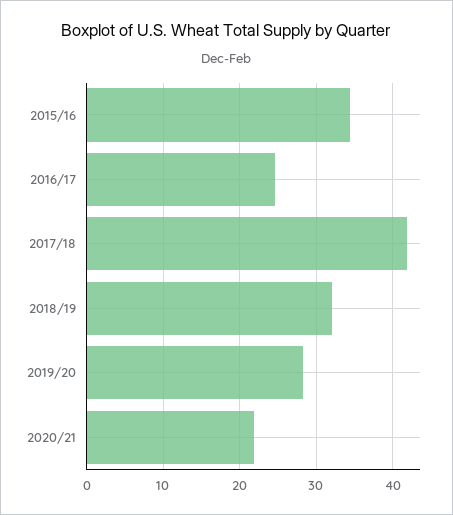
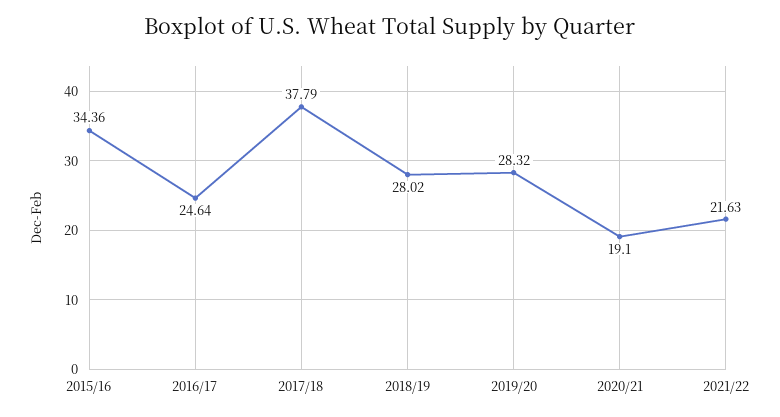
2017/18: 42 -> 37.79
2018/19: 32 -> 28.02
2020/21: 22 -> 19.1
2021/22: none -> 21.63

